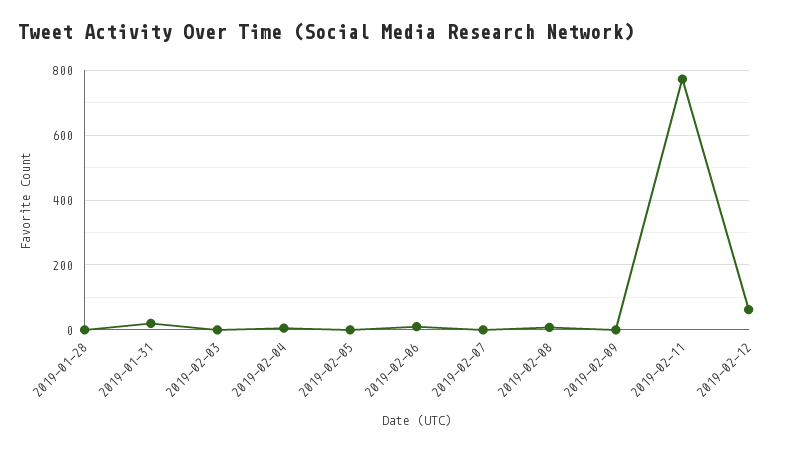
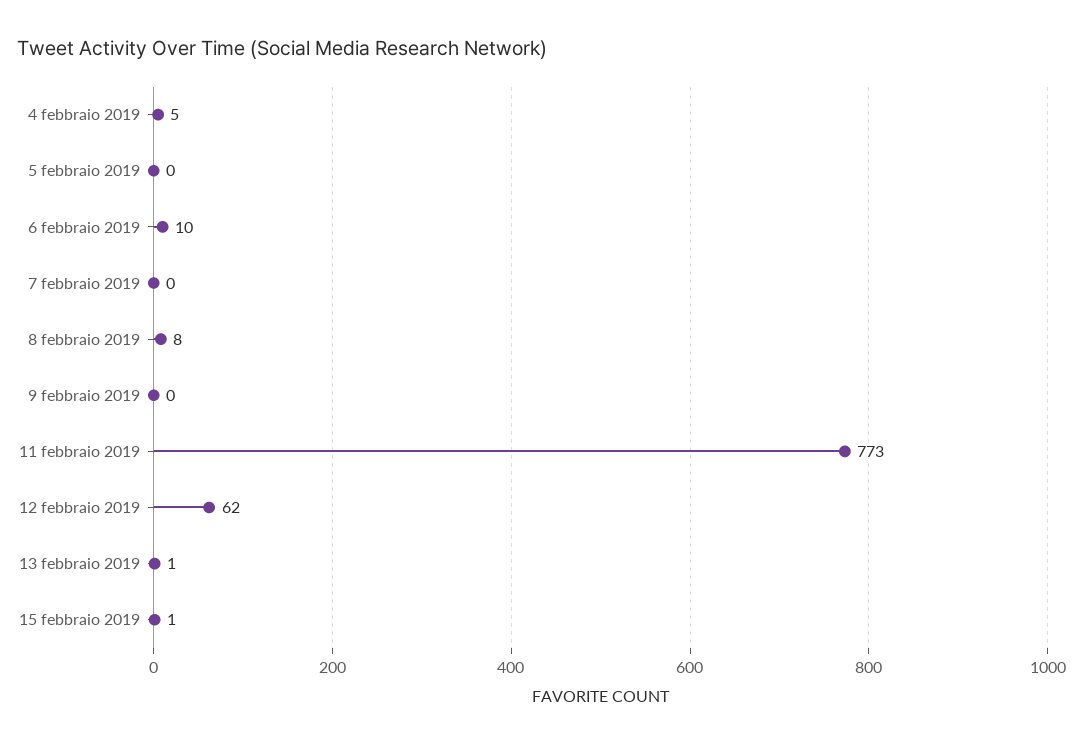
2019-01-28: 0 -> none
2019-01-31: 20 -> none
2019-02-03: 0 -> none
13 febbraio 2019: none -> 1
15 febbraio 2019: none -> 1

